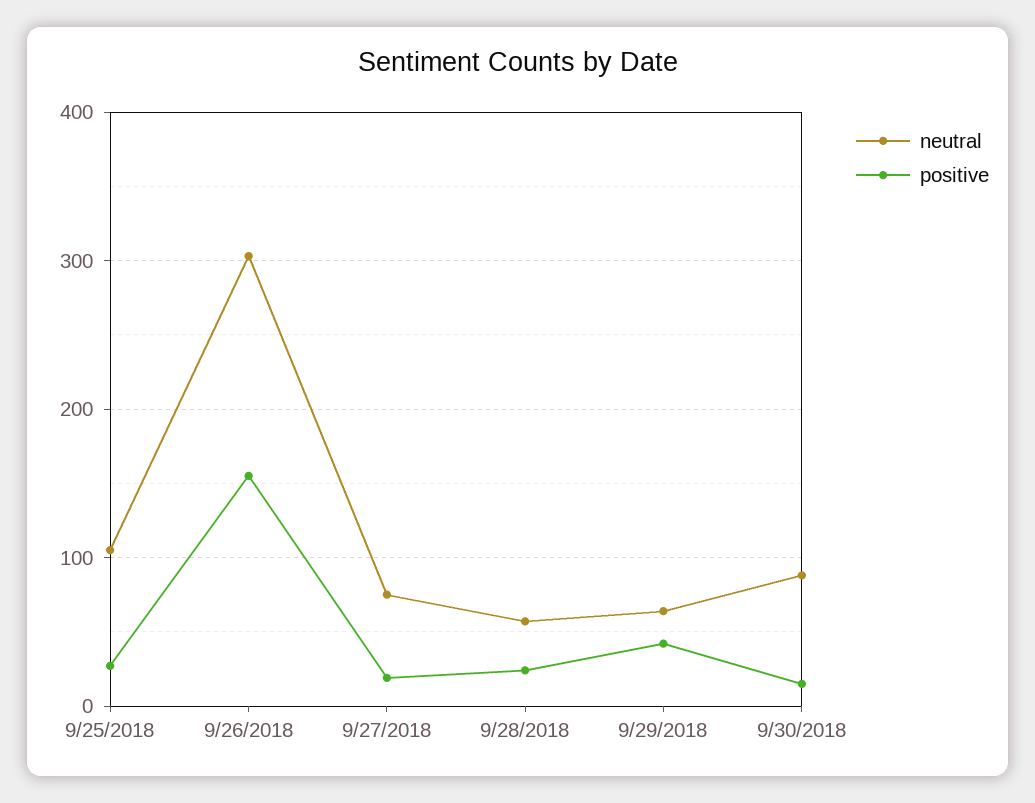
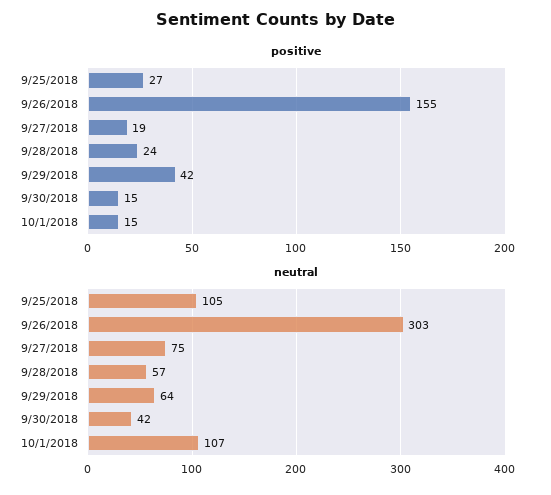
neutral, 9/30/2018: 90 -> 42
positive, 10/1/2018: none -> 15
neutral, 10/1/2018: none -> 107

